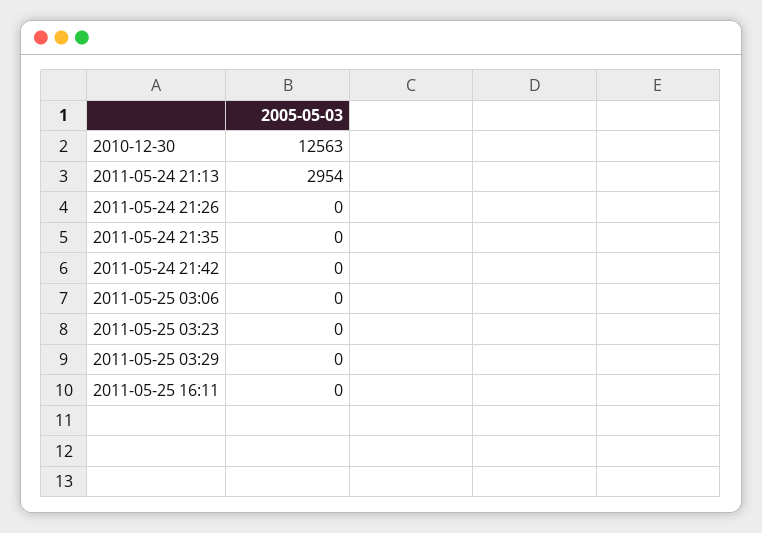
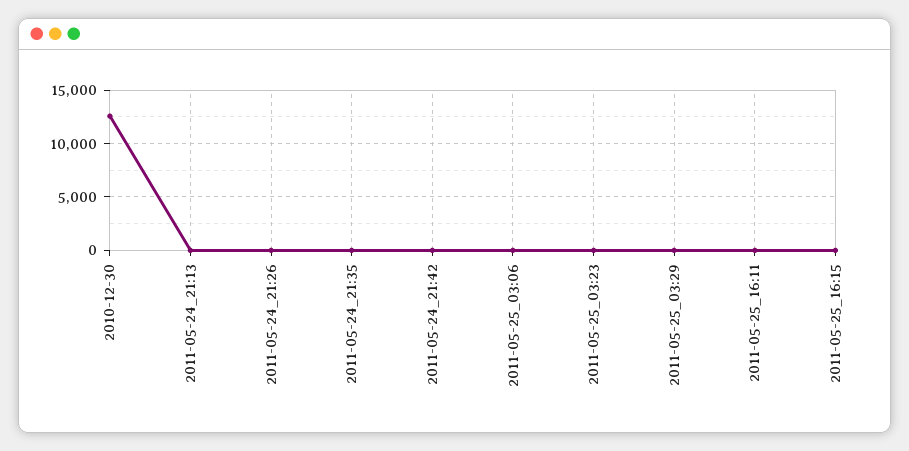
2011-05-24 21:13: 2954 -> 0
2011-05-25_16:15: none -> 0

